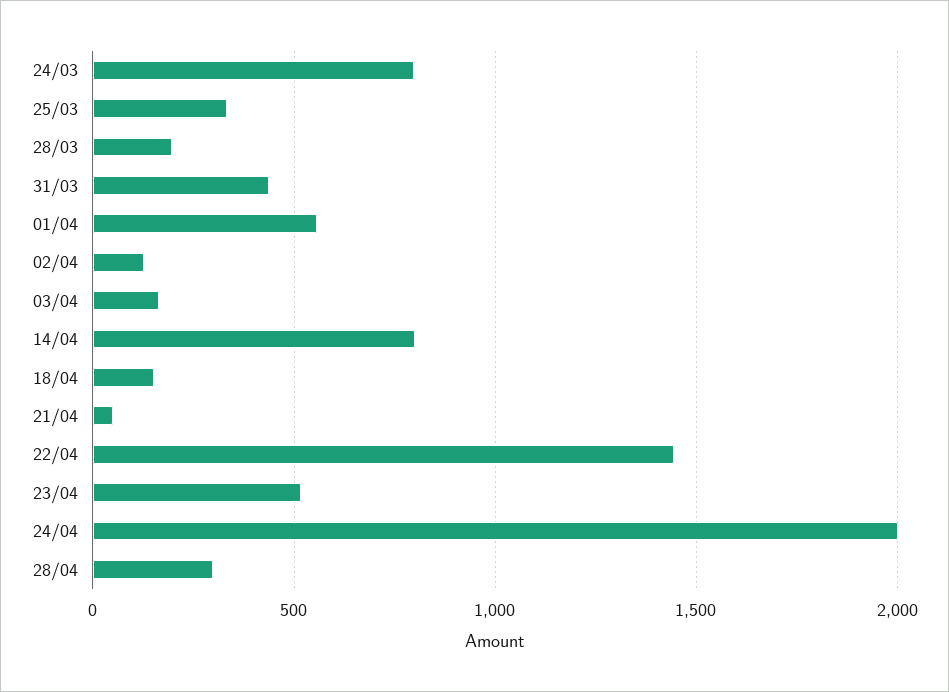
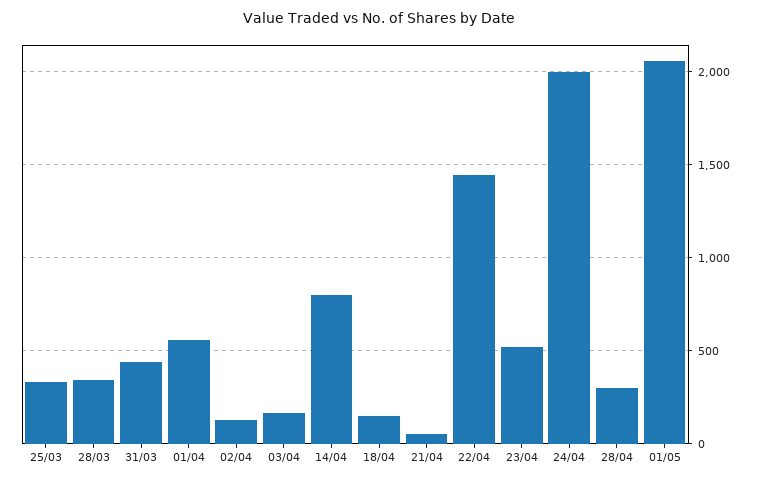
24/03: 800 -> none
28/03: 200 -> 350
01/05: none -> 2050

